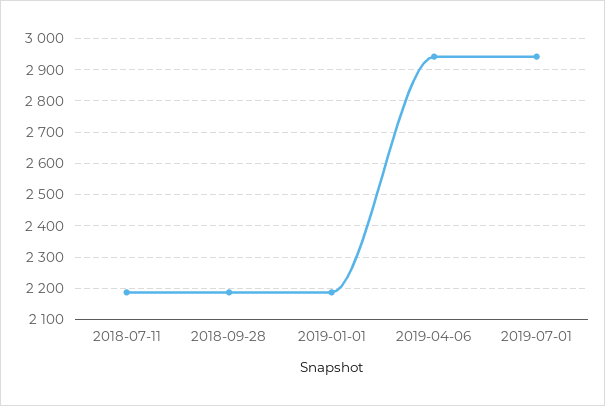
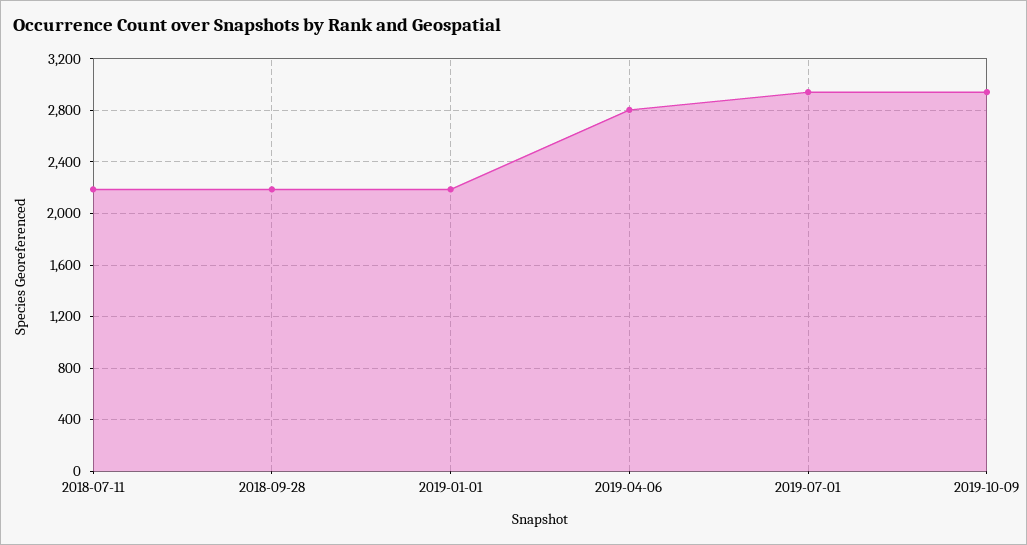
2019-04-06: 2940 -> 2800
2019-10-09: none -> 2950

